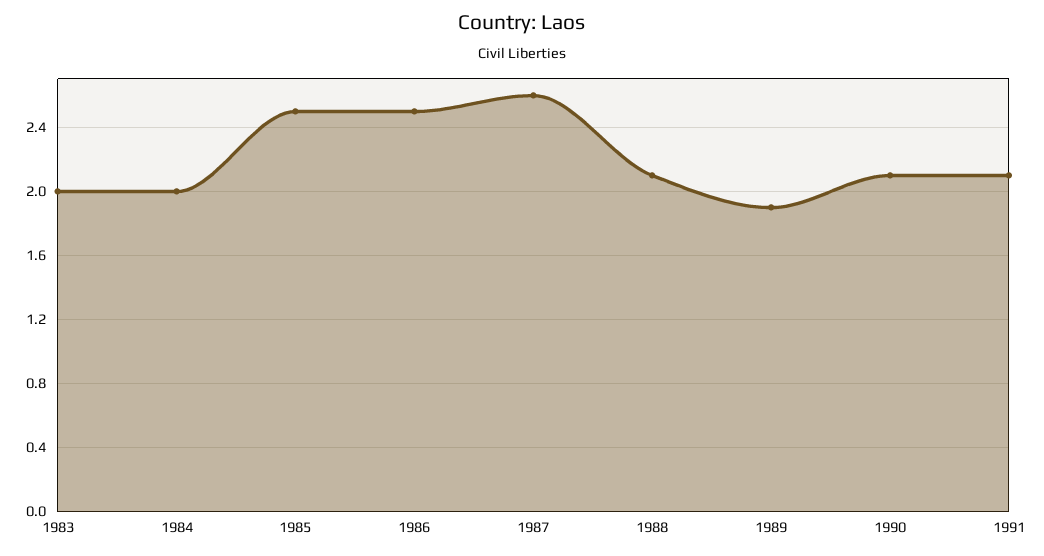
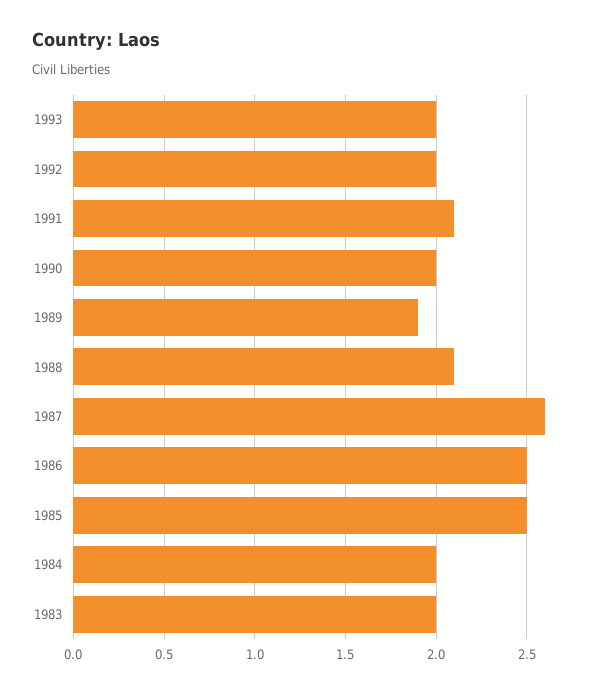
1990: 2.1 -> 2
1993: none -> 2
1992: none -> 2

